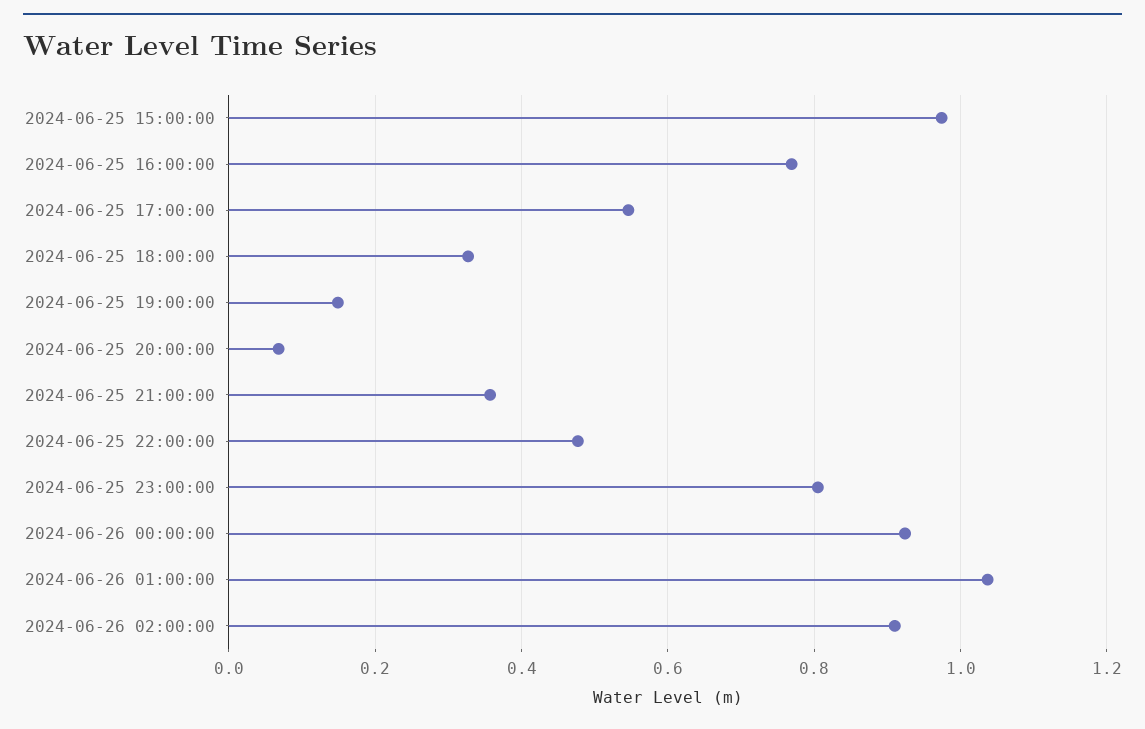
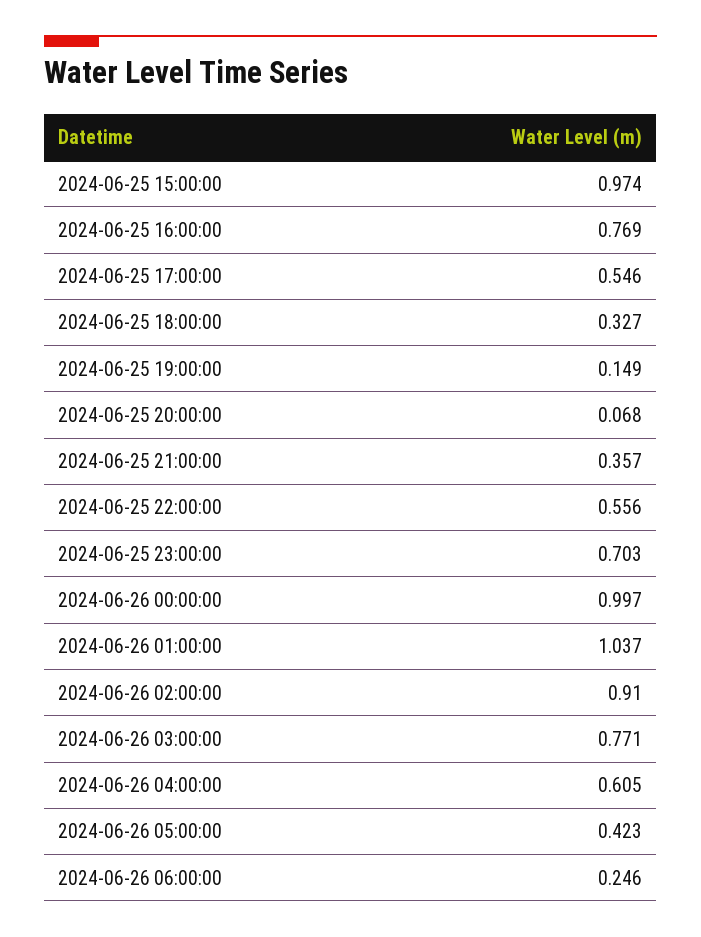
2024-06-25 22:00:00: 0.48 -> 0.556
2024-06-25 23:00:00: 0.8 -> 0.703
2024-06-26 00:00:00: 0.92 -> 0.997
2024-06-26 03:00:00: none -> 0.771
2024-06-26 04:00:00: none -> 0.605
2024-06-26 05:00:00: none -> 0.423
2024-06-26 06:00:00: none -> 0.246

